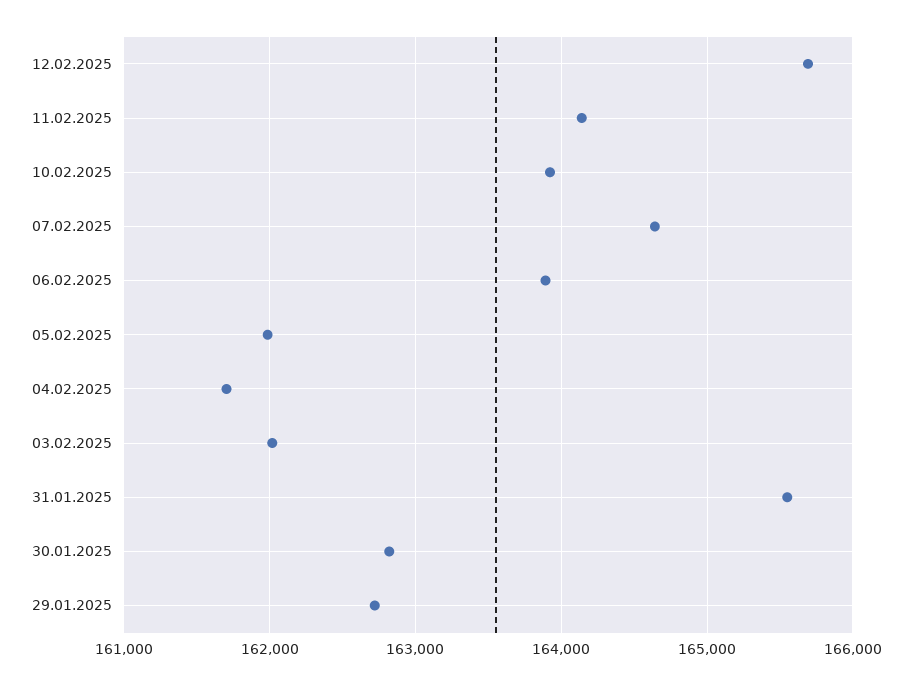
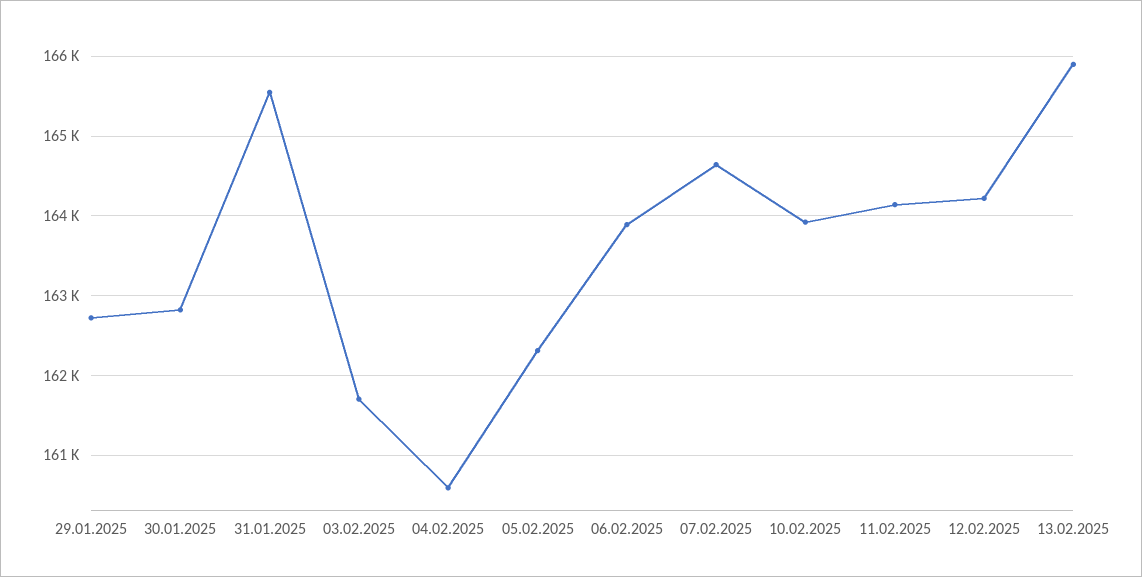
12.02.2025: 165700 -> 164200
05.02.2025: 162000 -> 162300
04.02.2025: 161700 -> 160600
03.02.2025: 162000 -> 161700
13.02.2025: none -> 165900

